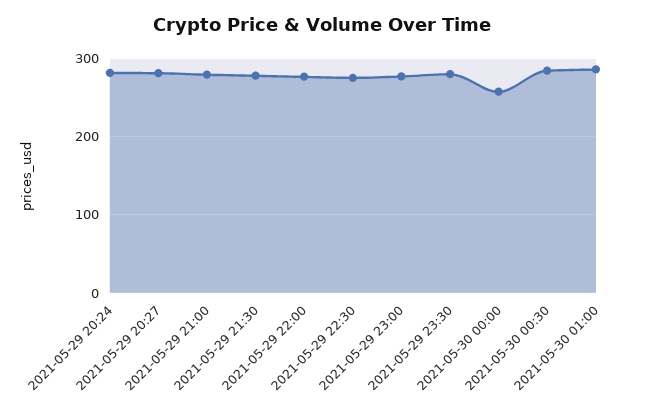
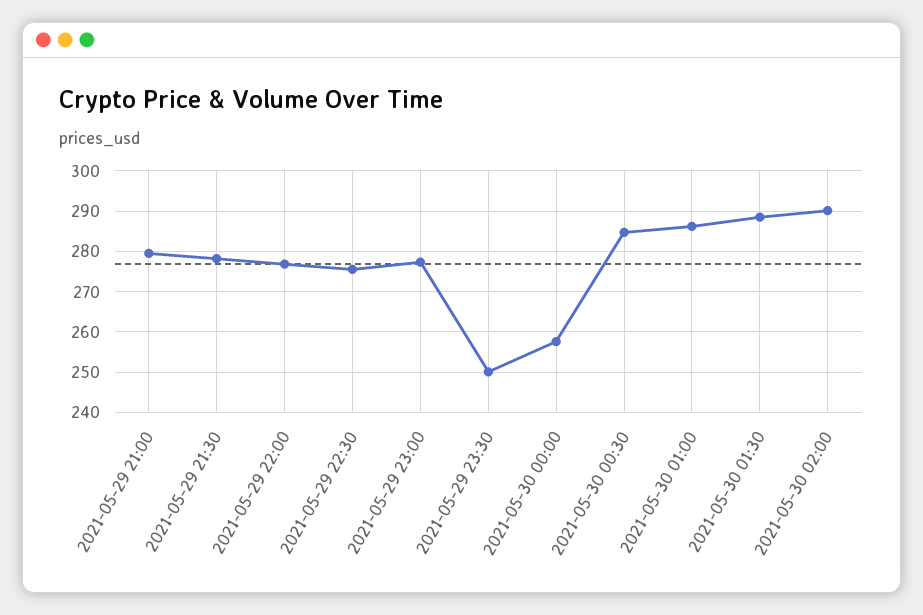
2021-05-29 20:24: 280 -> none
2021-05-29 20:27: 280 -> none
2021-05-29 23:30: 280 -> 250
2021-05-30 01:30: none -> 288
2021-05-30 02:00: none -> 290

